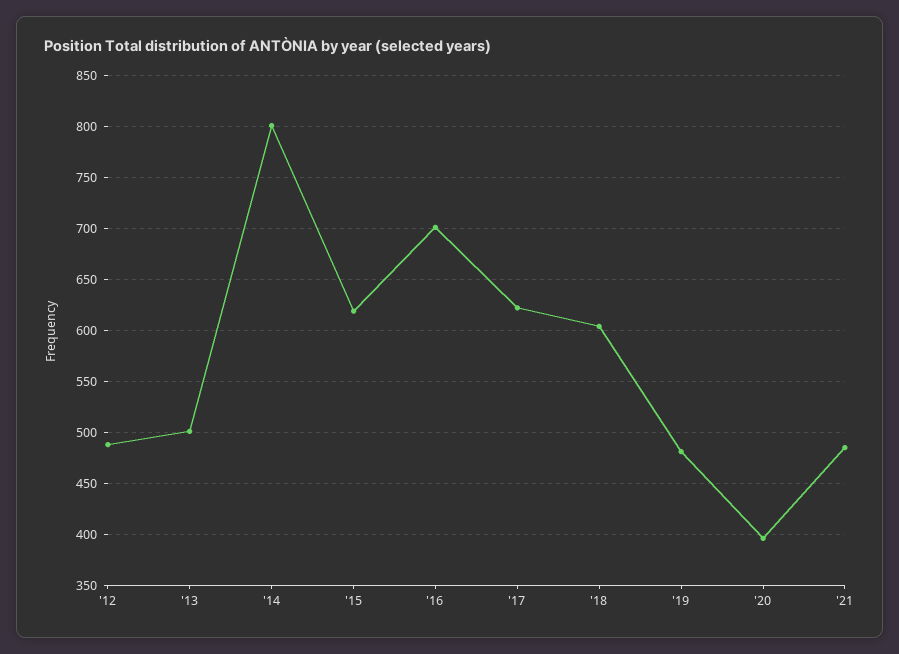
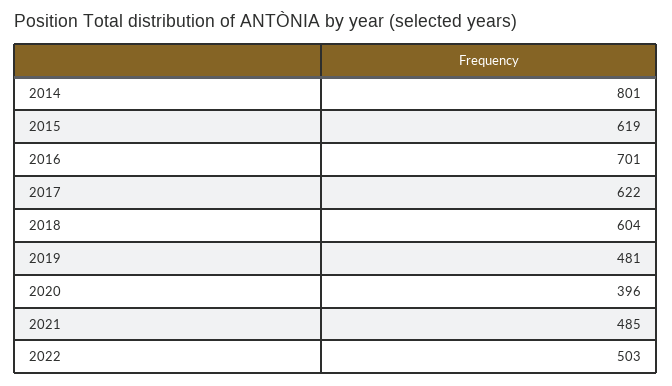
'12: 490 -> none
'13: 500 -> none
2022: none -> 503

